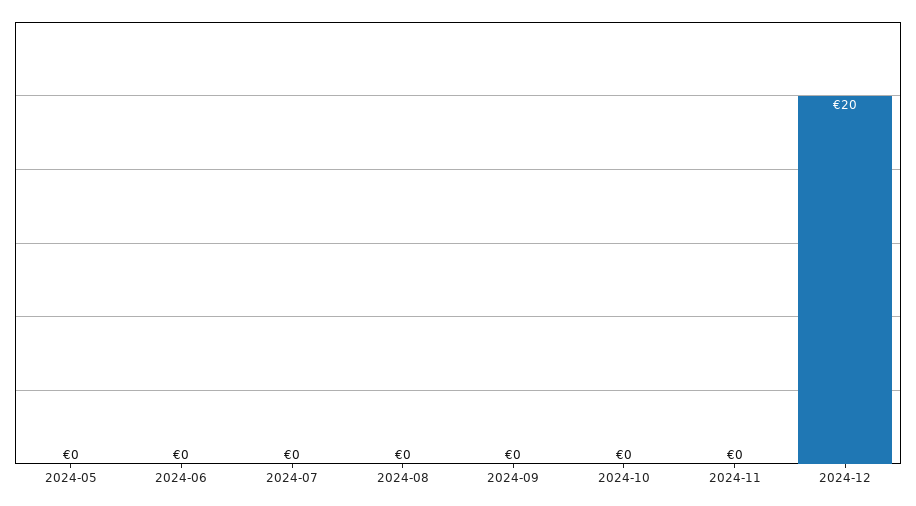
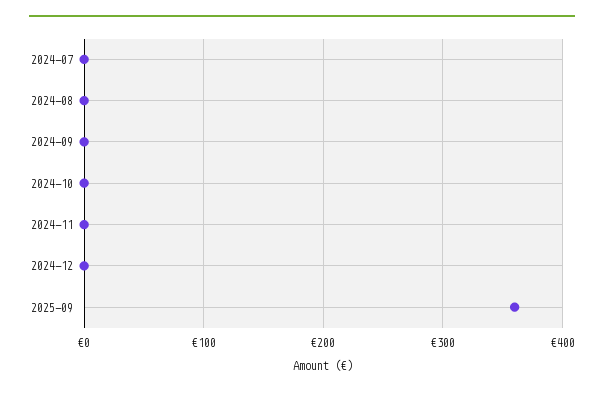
2024-05: 0 -> none
2024-06: 0 -> none
2024-12: 20 -> 0
2025-09: none -> 360

